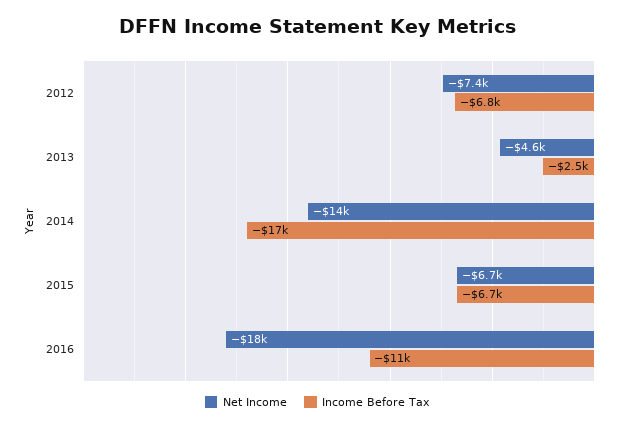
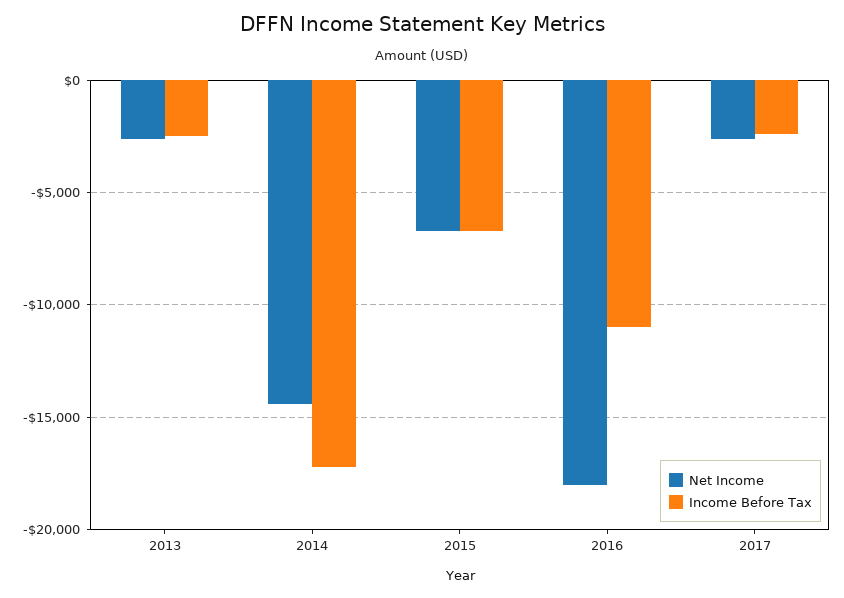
Net Income, 2012: -7400 -> none
Income Before Tax, 2012: -6800 -> none
Net Income, 2013: -4600 -> -2500
Net Income, 2017: none -> -2500
Income Before Tax, 2017: none -> -2500

